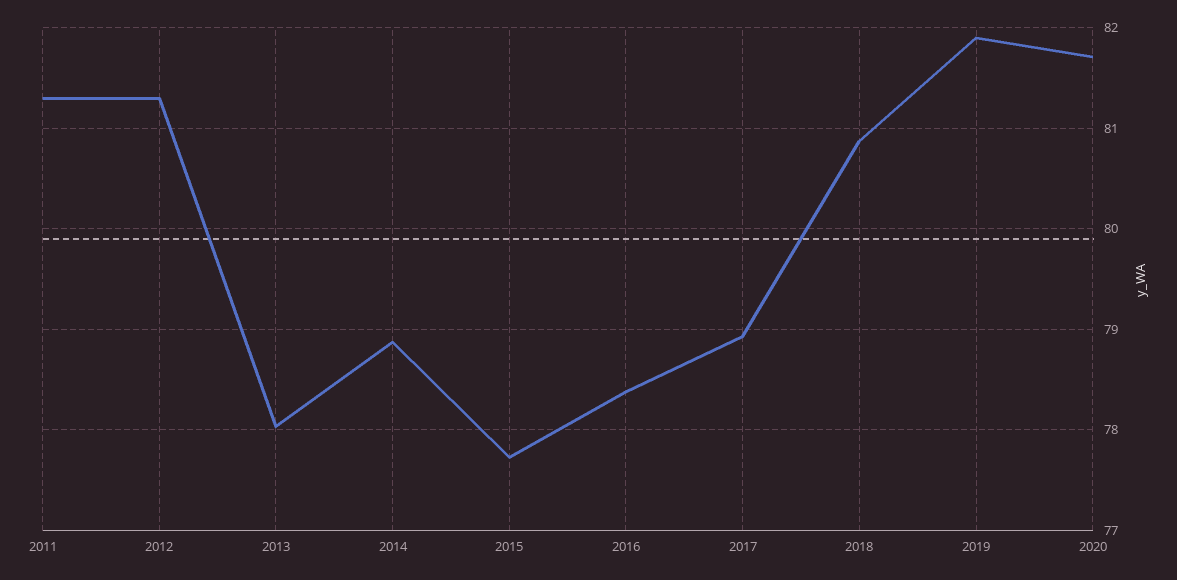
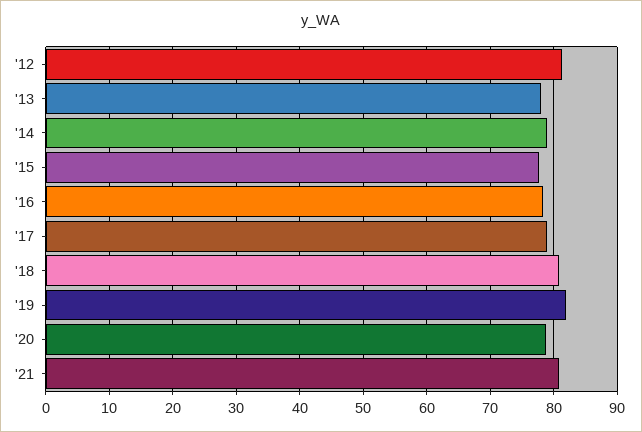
2011: 81.3 -> none
2020: 81.7 -> 79
'21: none -> 81

